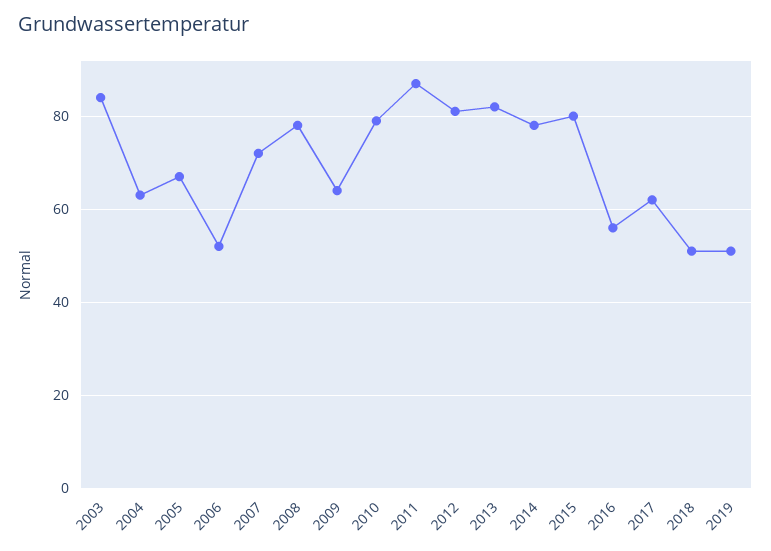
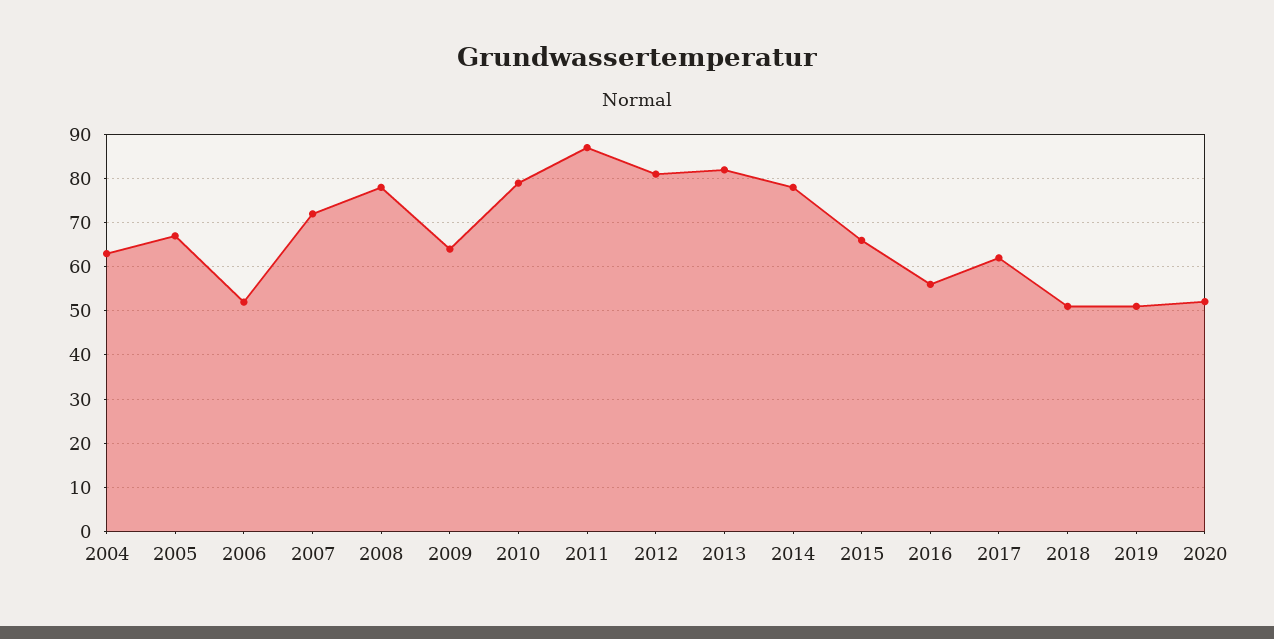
2003: 85 -> none
2015: 80 -> 66
2020: none -> 52

